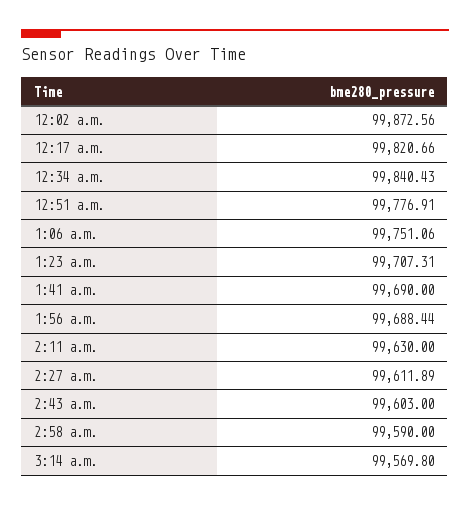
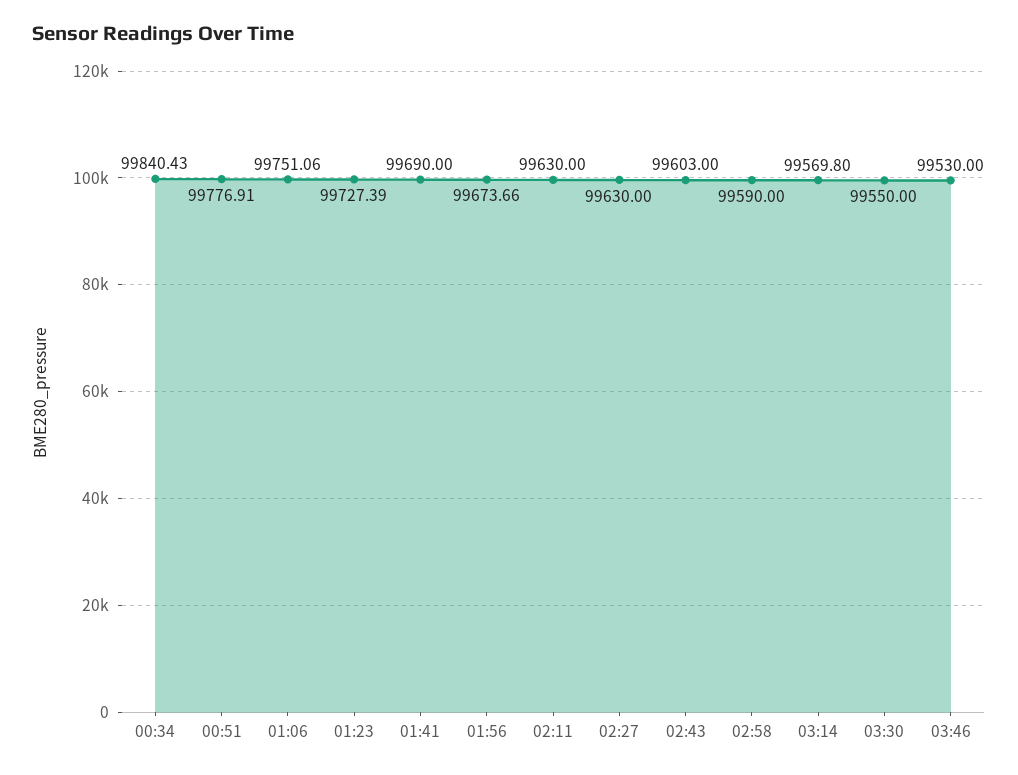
12:02 a.m.: 99872.56 -> none
12:17 a.m.: 99820.66 -> none
1:23 a.m.: 99707.31 -> 99727.39
1:56 a.m.: 99688.44 -> 99673.66
2:27 a.m.: 99611.89 -> 99630
03:30: none -> 99550
03:46: none -> 99530

